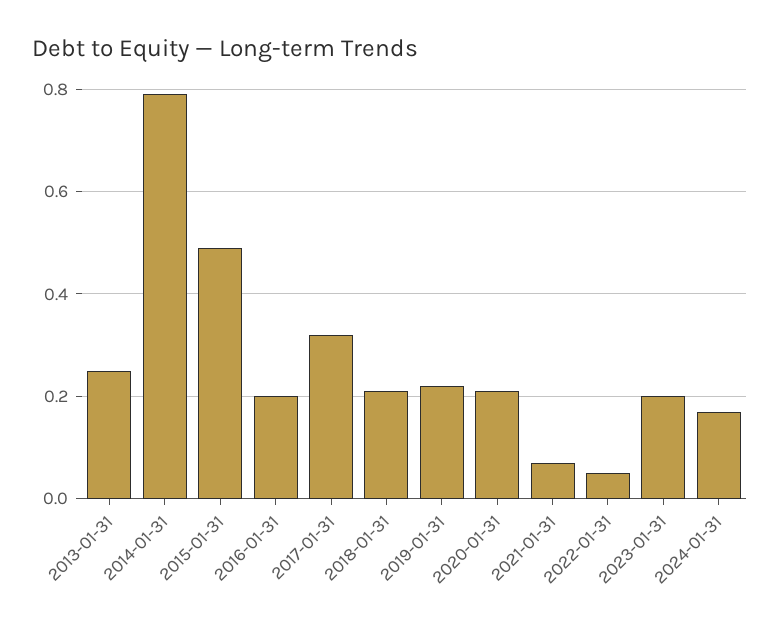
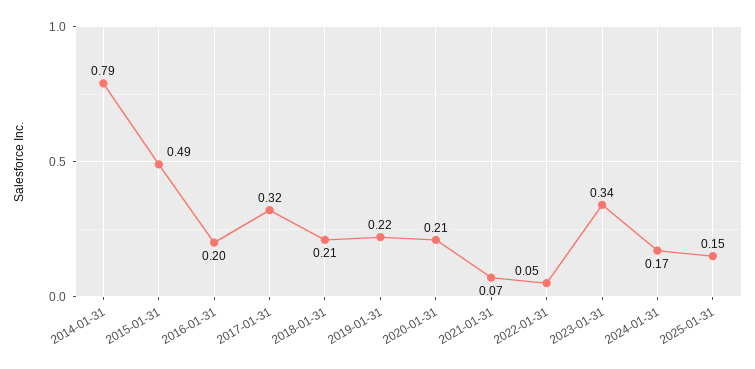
2013-01-31: 0.25 -> none
2023-01-31: 0.2 -> 0.34
2025-01-31: none -> 0.15

